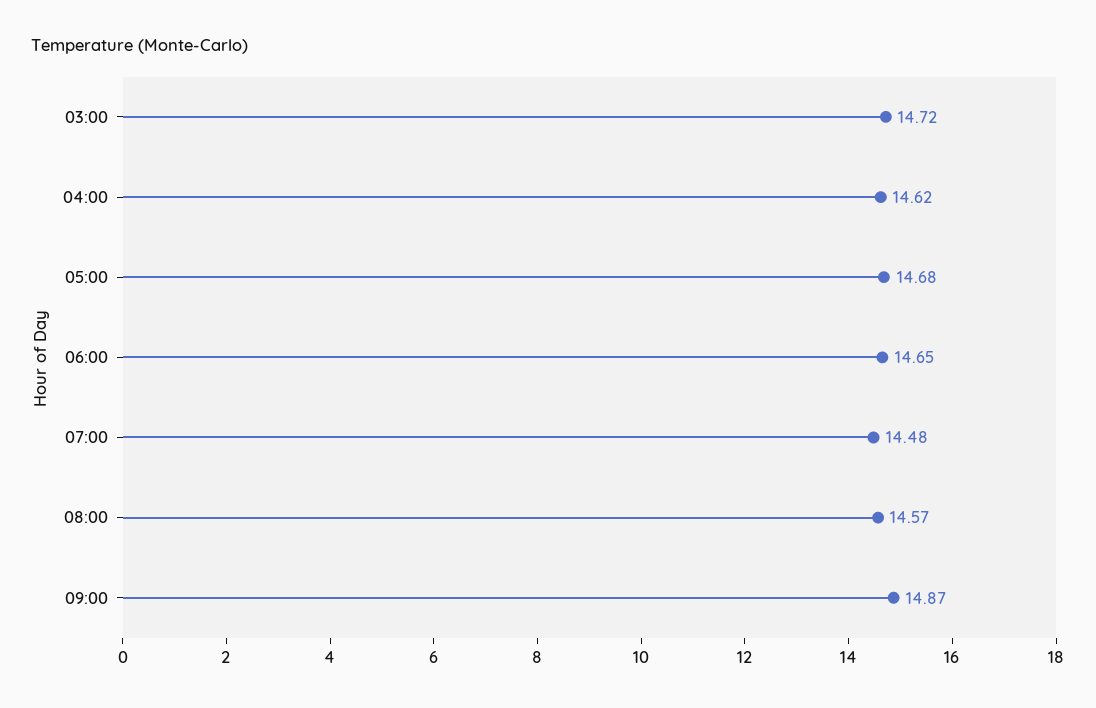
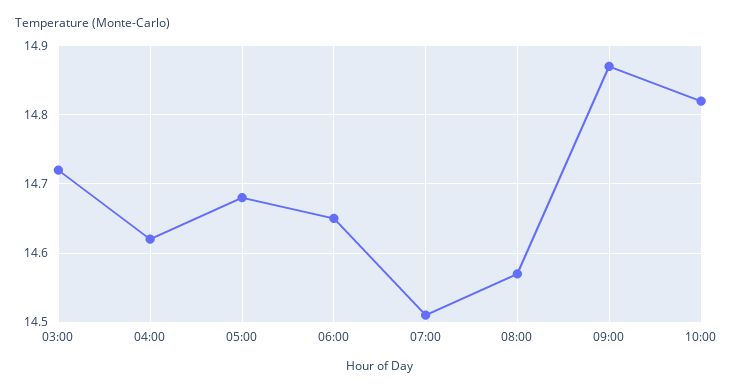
07:00: 14.48 -> 14.51
10:00: none -> 14.82

